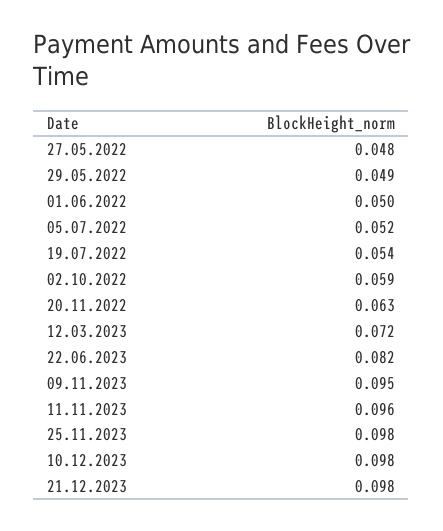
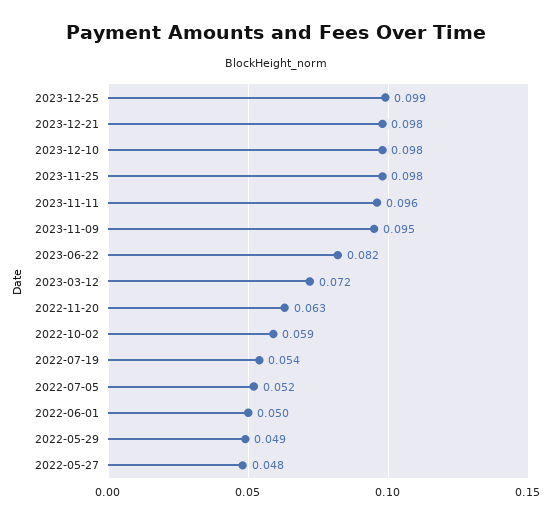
2023-12-25: none -> 0.099

